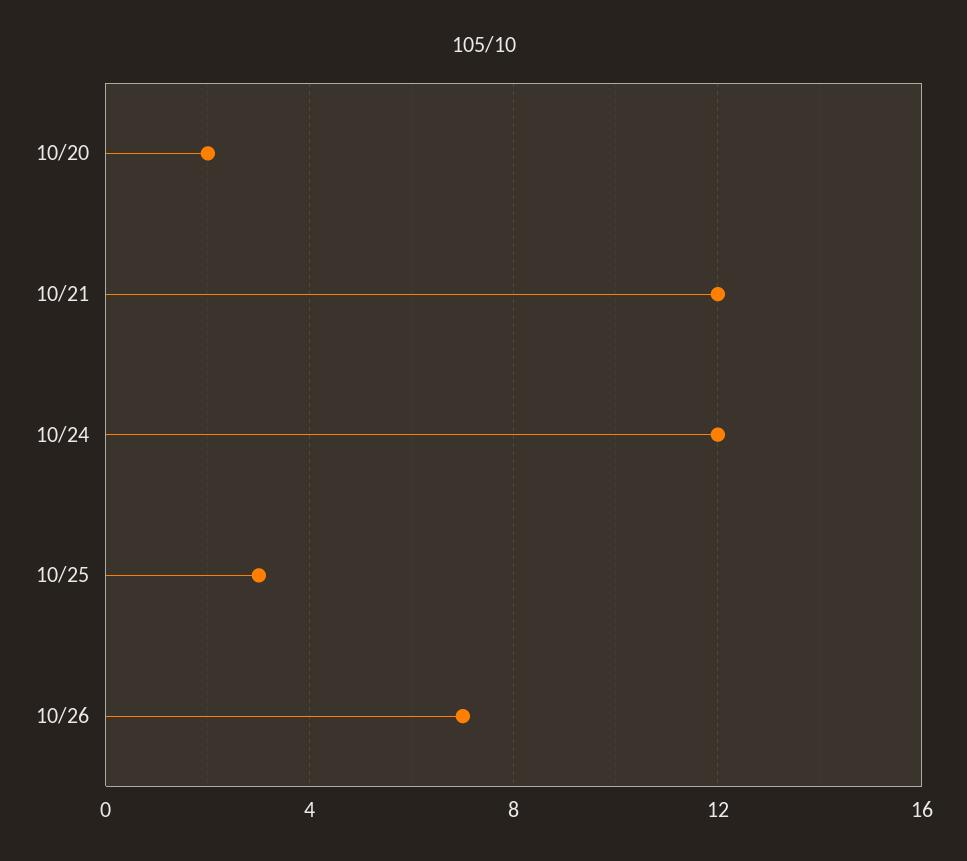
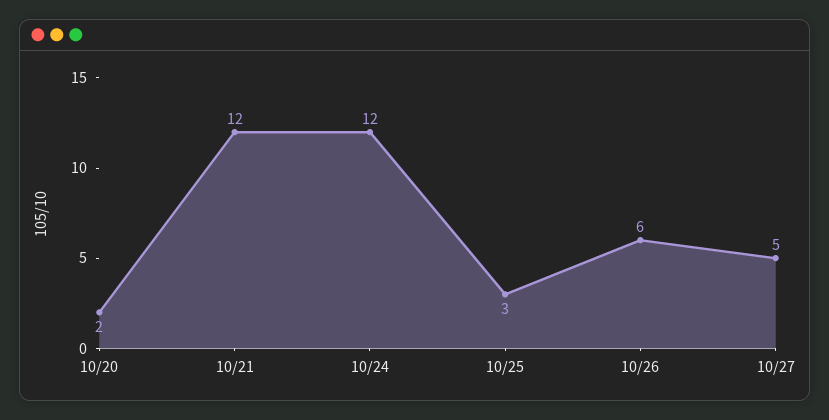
10/26: 7 -> 6
10/27: none -> 5

